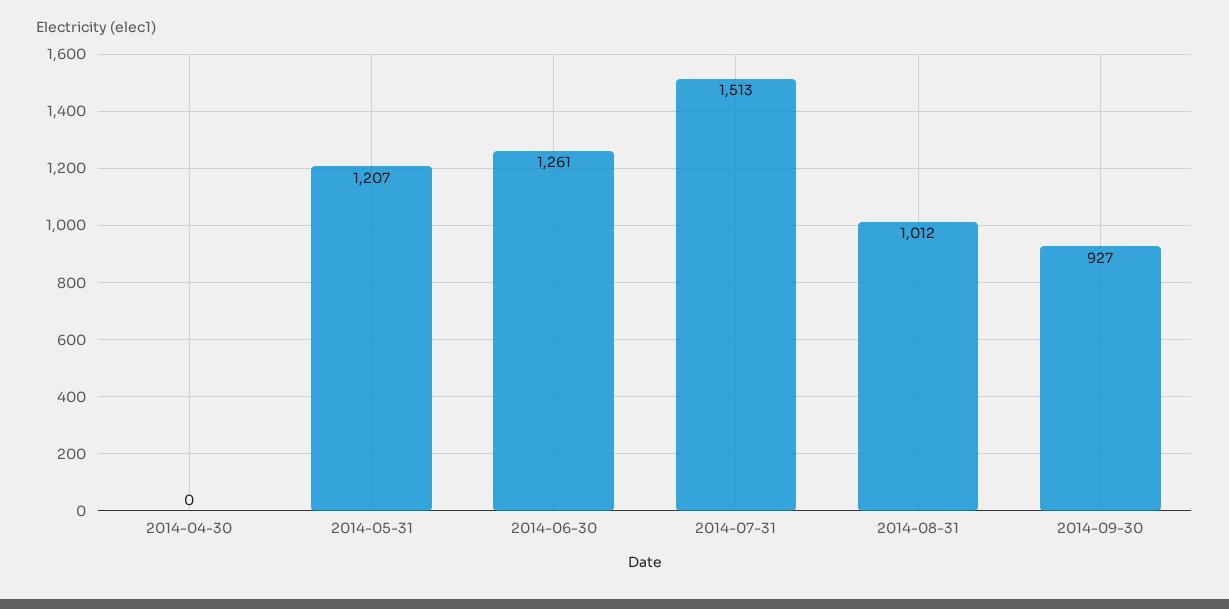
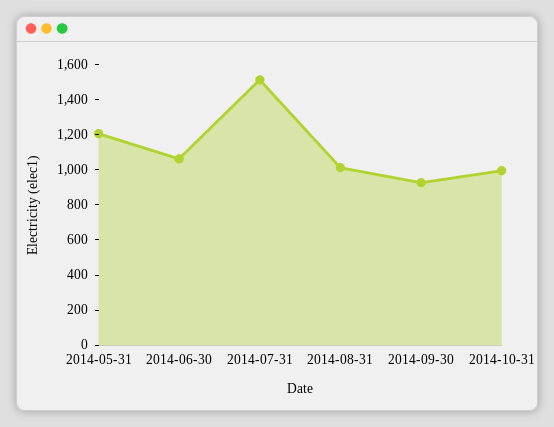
2014-04-30: 0 -> none
2014-06-30: 1261 -> 1050
2014-10-31: none -> 1000

